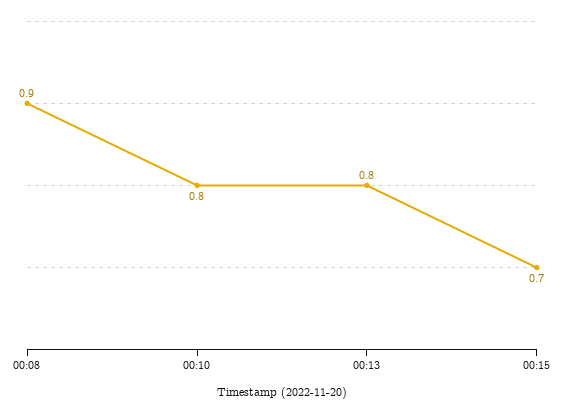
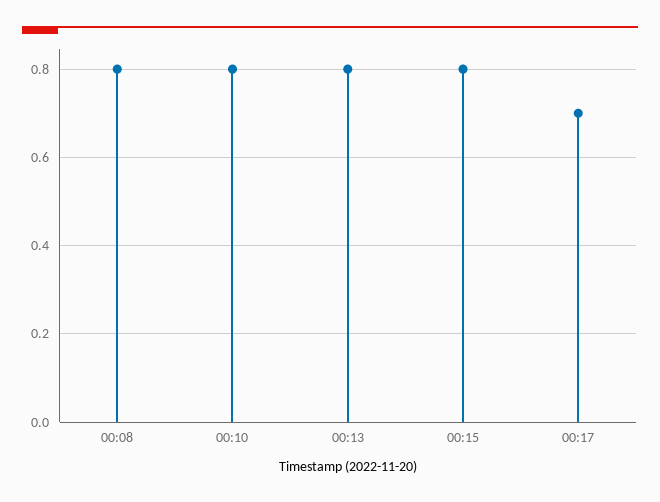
00:08: 0.9 -> 0.8
00:15: 0.7 -> 0.8
00:17: none -> 0.7

